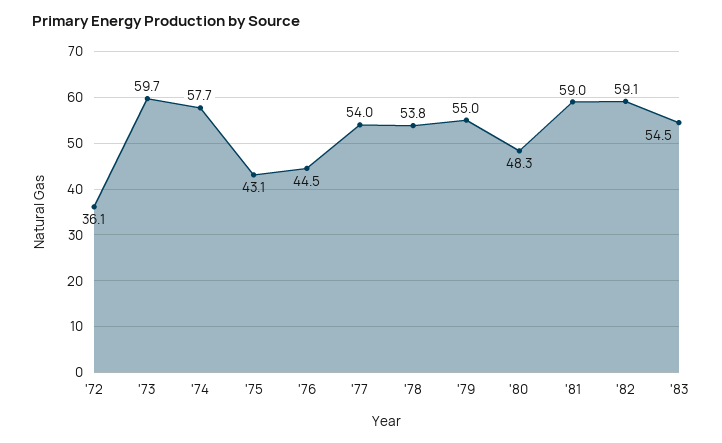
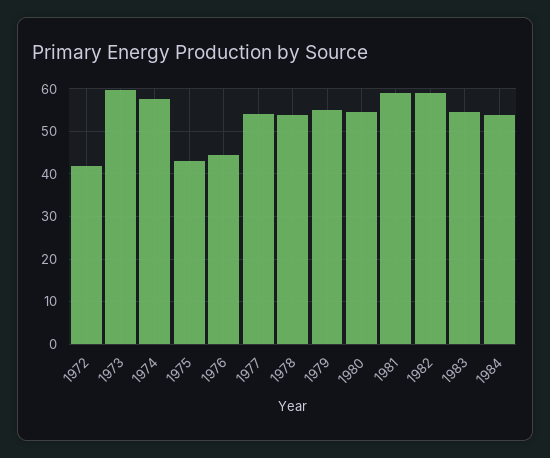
'72: 36.1 -> 42
'80: 48.3 -> 54
1984: none -> 54

